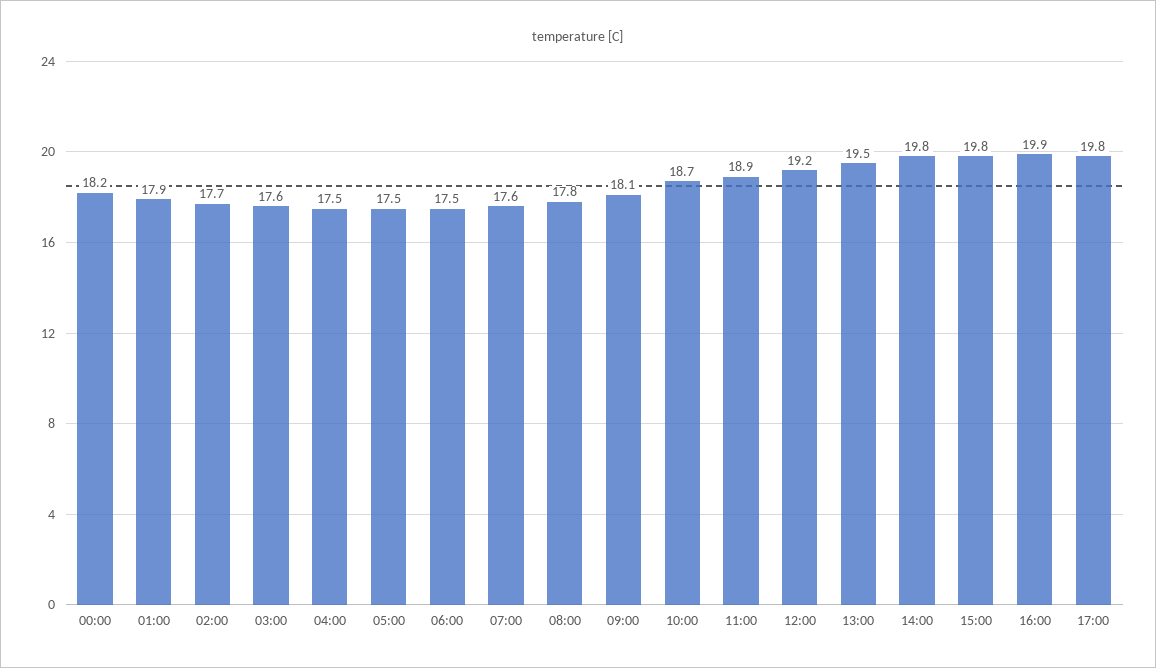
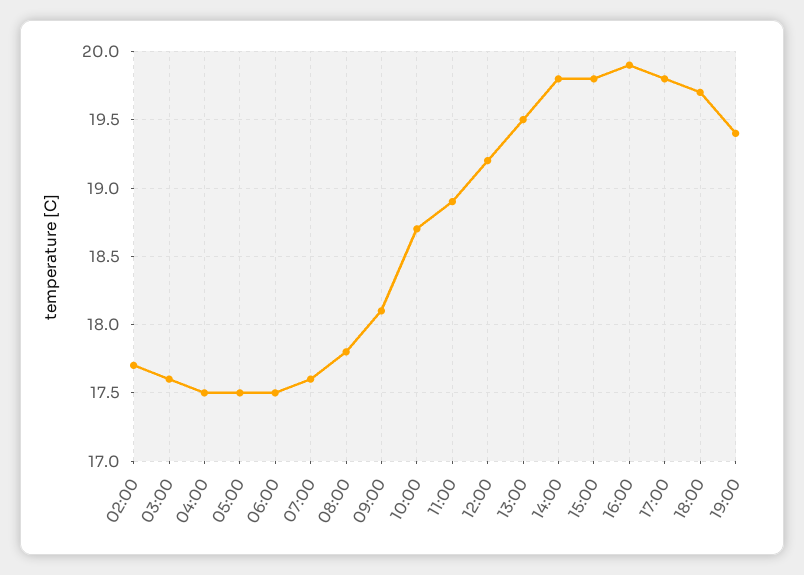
00:00: 18.2 -> none
01:00: 17.9 -> none
18:00: none -> 19.7
19:00: none -> 19.4

